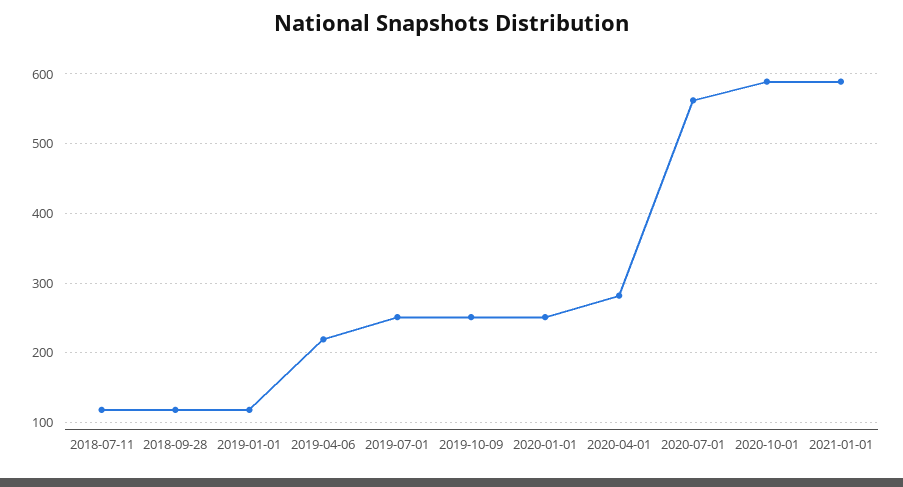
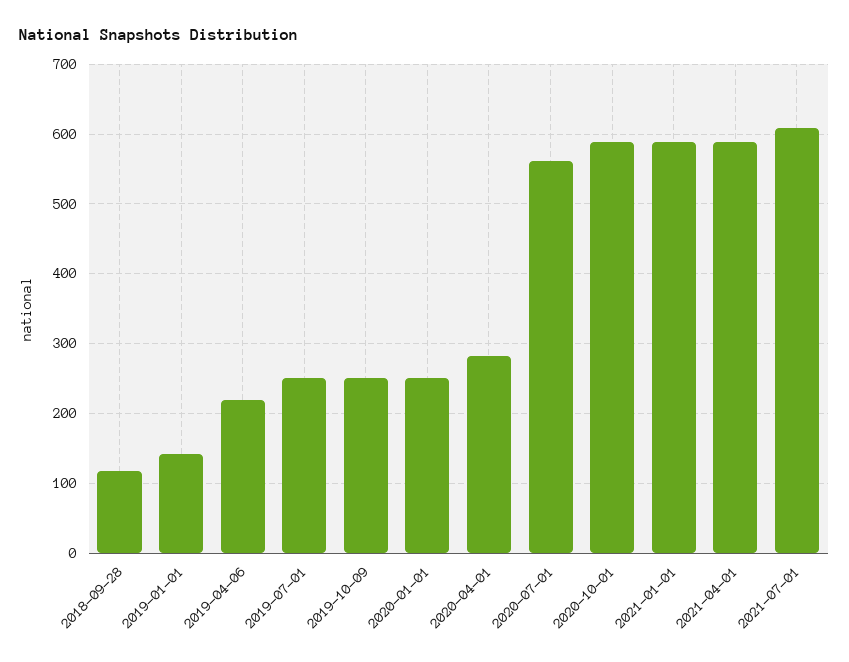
2018-07-11: 120 -> none
2019-01-01: 120 -> 140
2021-04-01: none -> 590
2021-07-01: none -> 610

